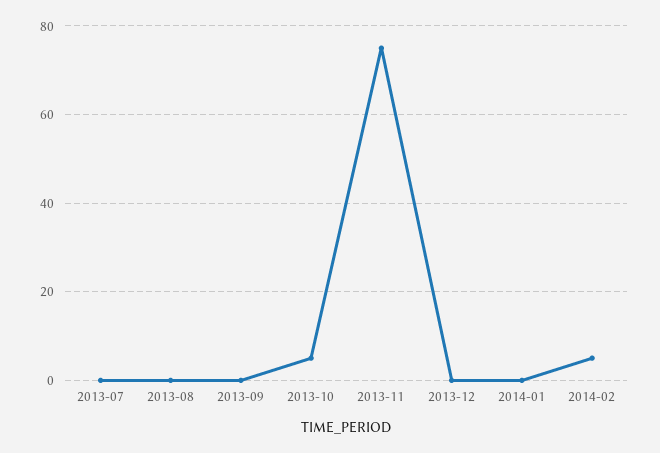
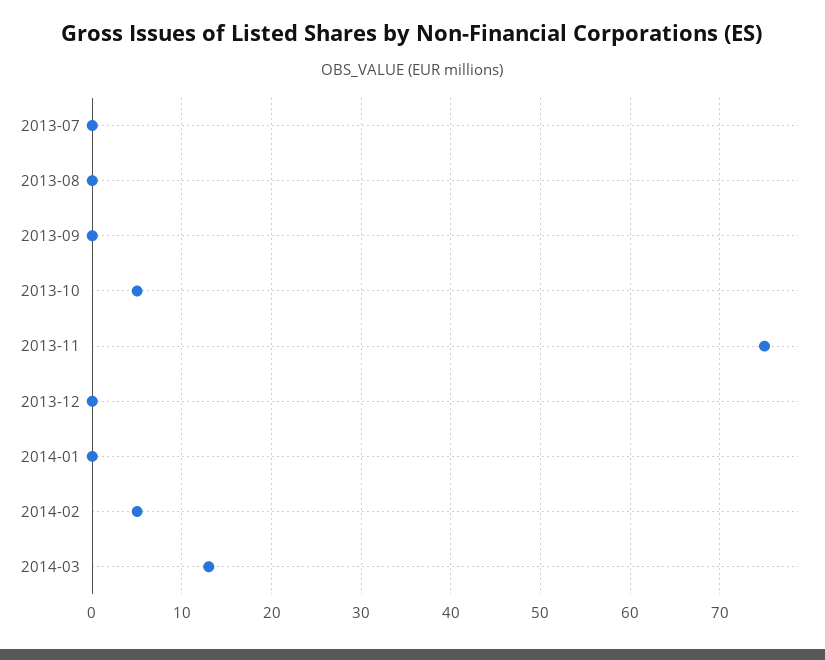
2014-03: none -> 13

